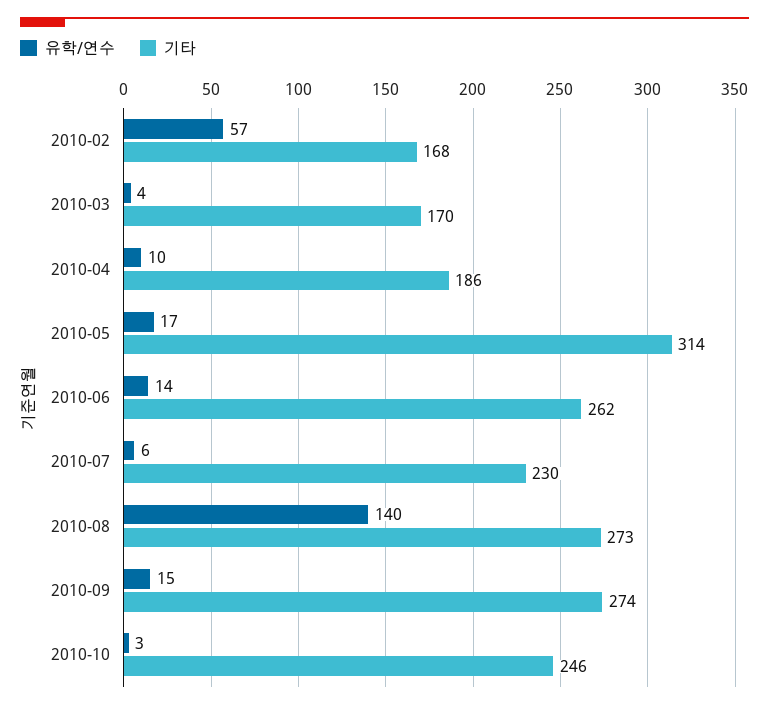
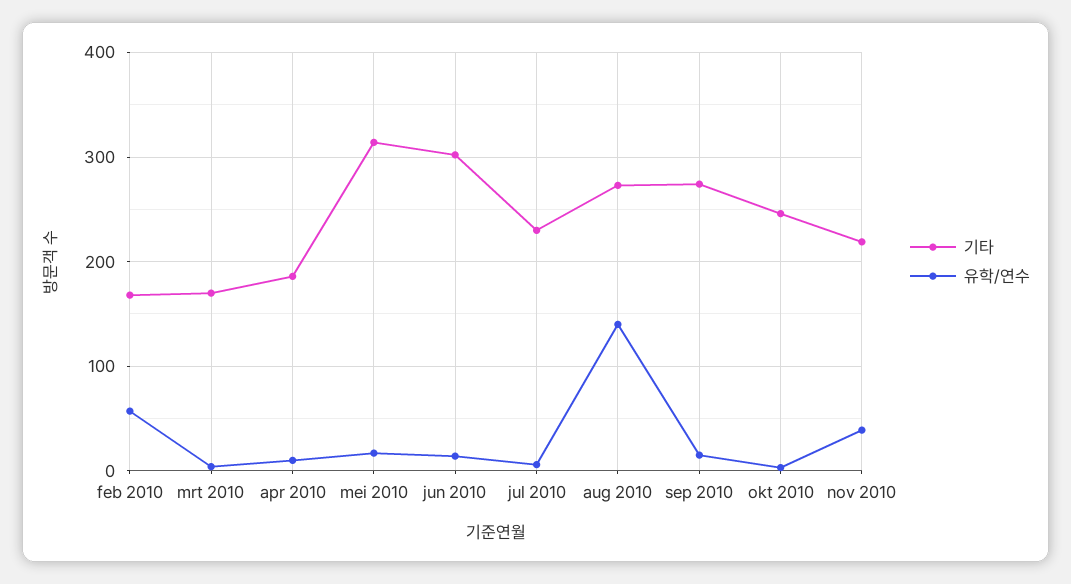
기타, 2010-06: 262 -> 300
기타, nov 2010: none -> 220
유학/연수, nov 2010: none -> 40

